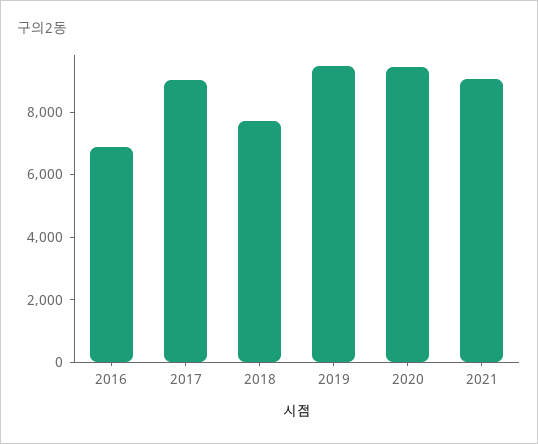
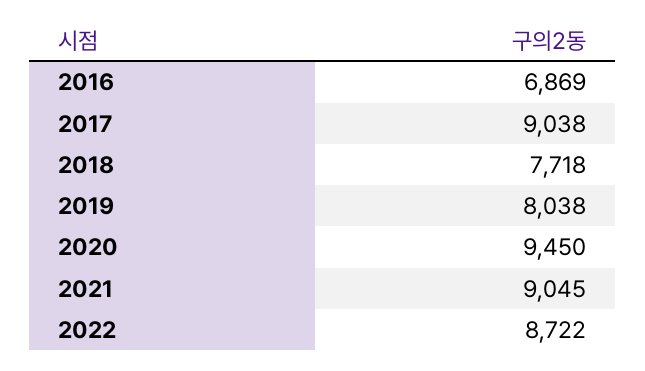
2019: 9500 -> 8038
2022: none -> 8722

